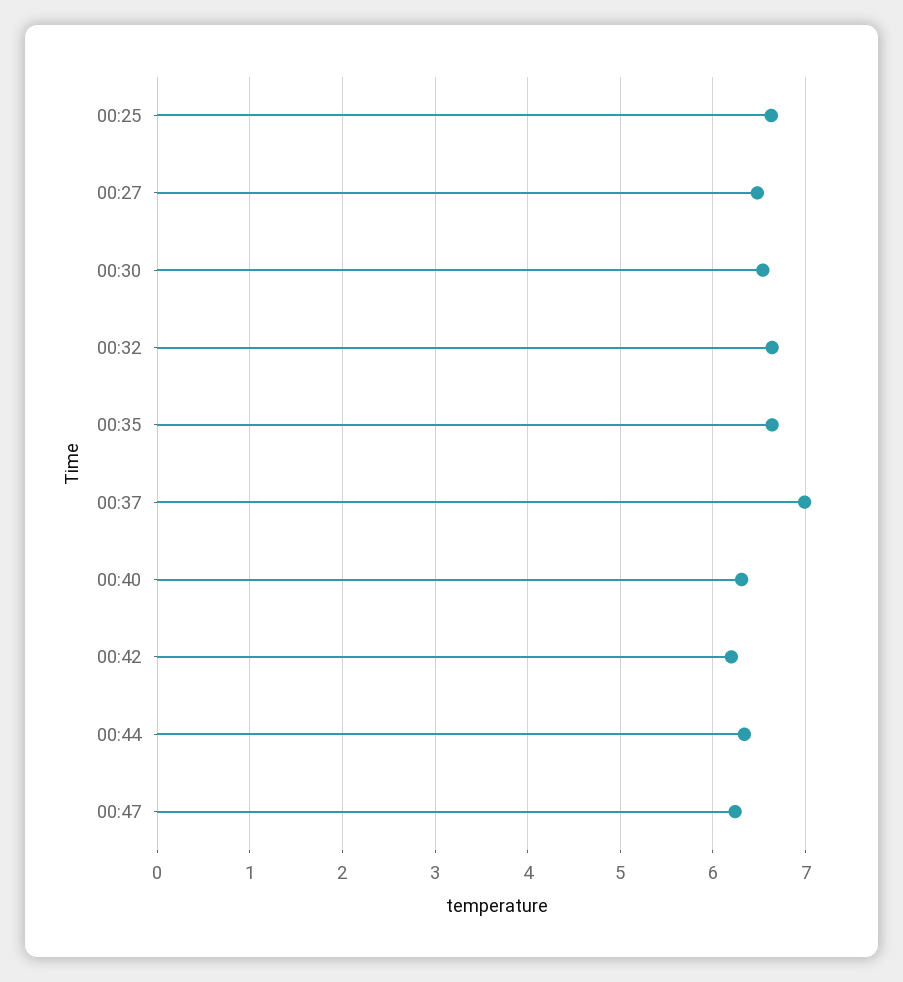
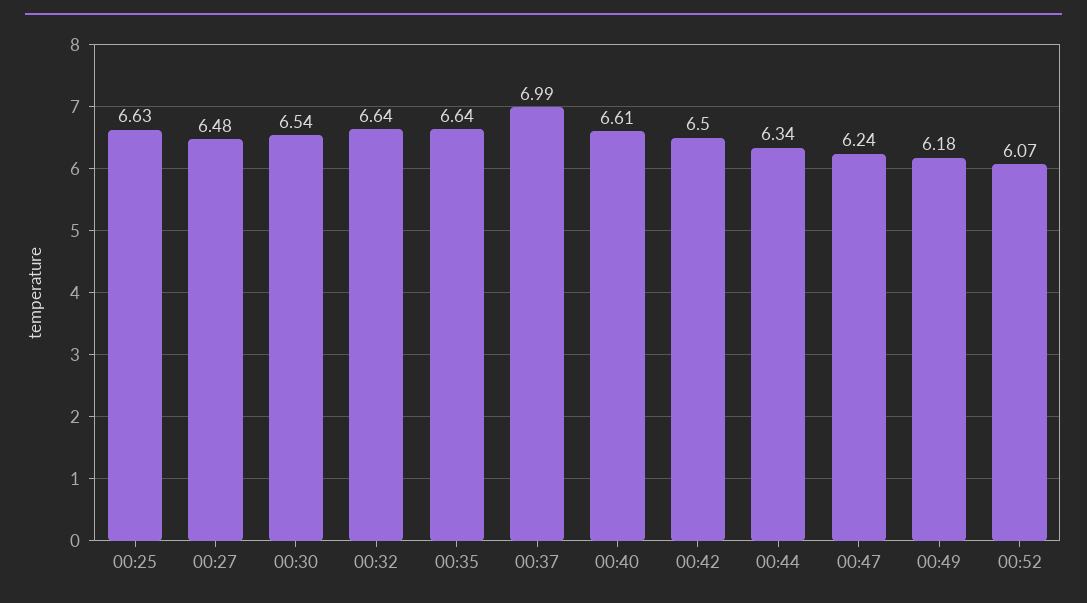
00:40: 6.3 -> 6.61
00:42: 6.2 -> 6.5
00:49: none -> 6.18
00:52: none -> 6.07

